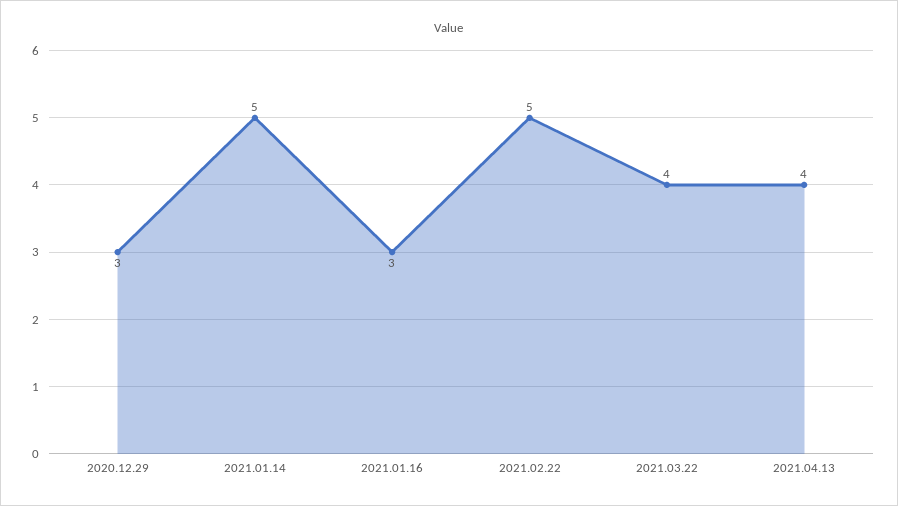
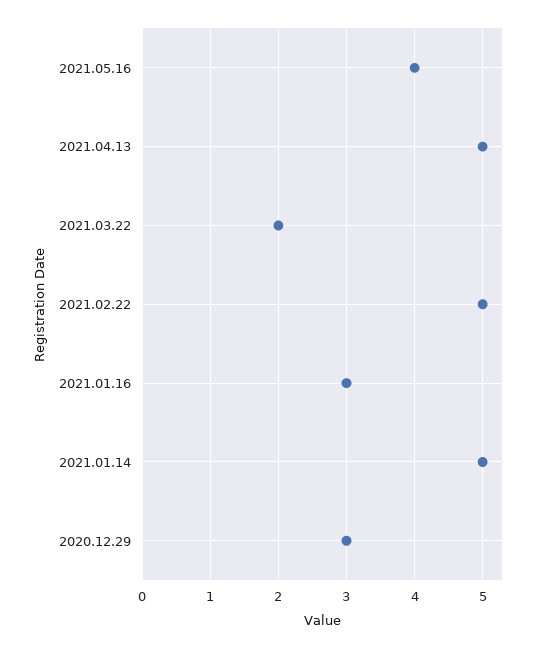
2021.03.22: 4 -> 2
2021.04.13: 4 -> 5
2021.05.16: none -> 4

